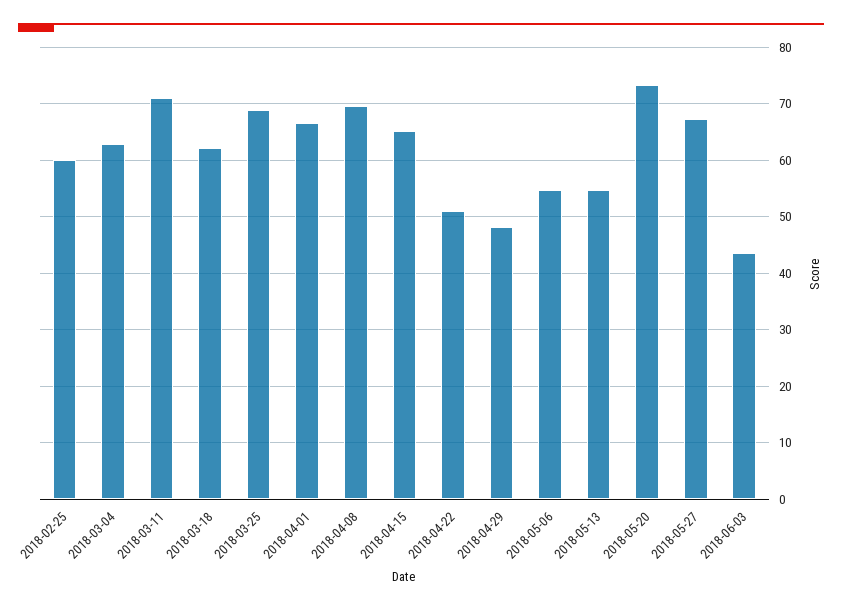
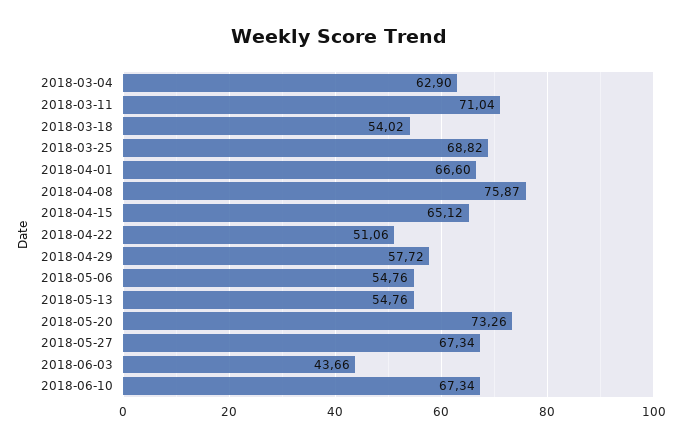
2018-02-25: 60 -> none
2018-03-18: 62 -> 54.02
2018-04-08: 70 -> 75.87
2018-04-29: 48 -> 57.72
2018-06-10: none -> 67.34

